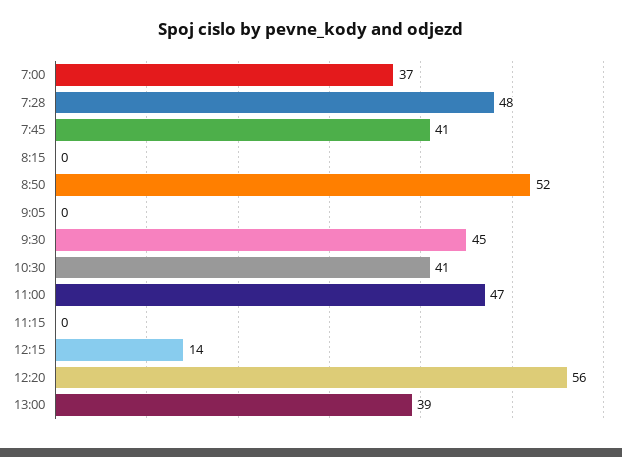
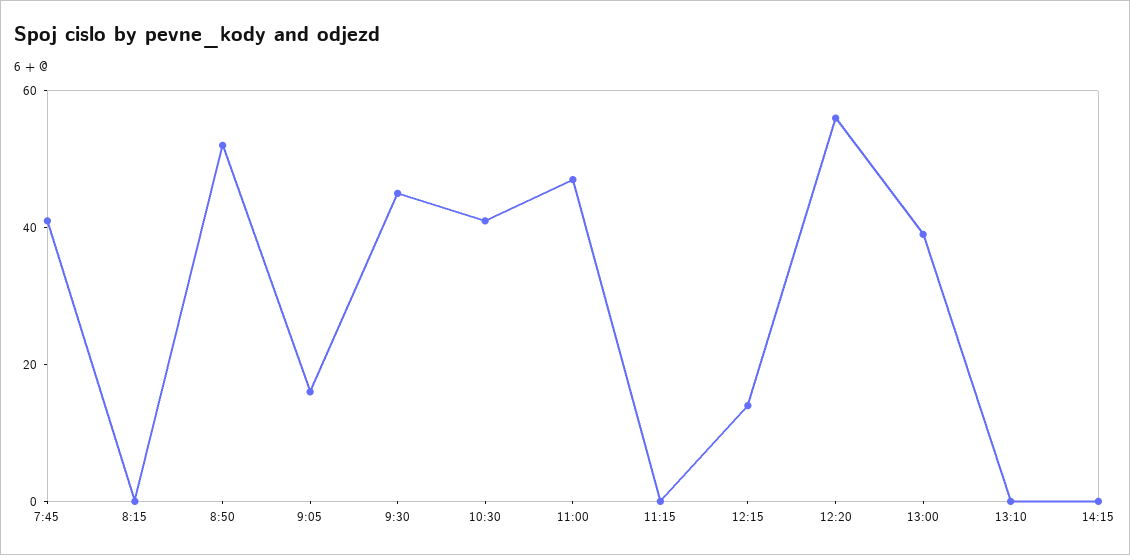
7:00: 37 -> none
7:28: 48 -> none
9:05: 0 -> 15
13:10: none -> 0
14:15: none -> 0

